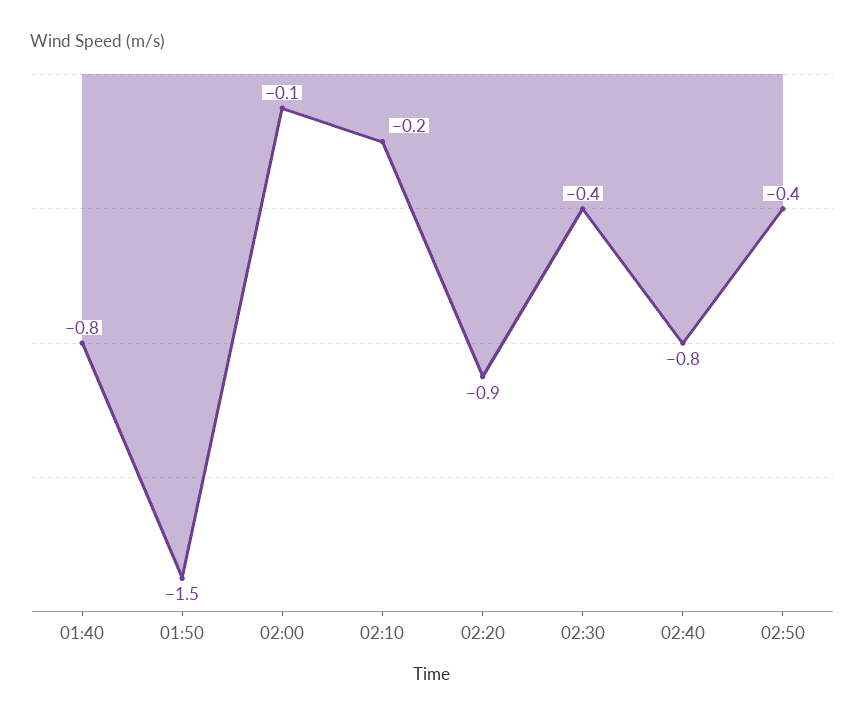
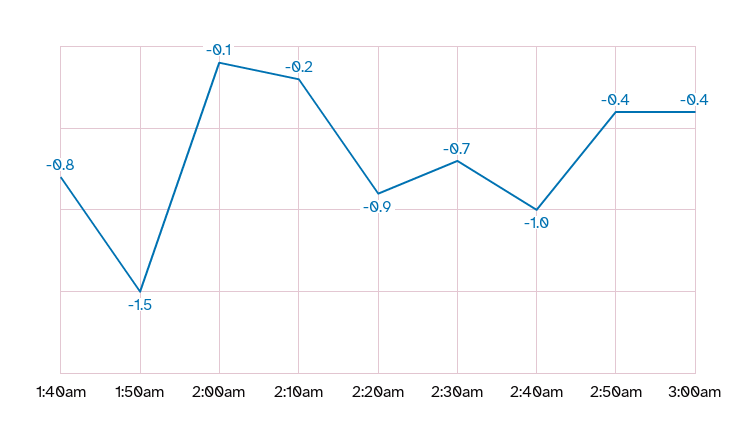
02:30: -0.4 -> -0.7
02:40: -0.8 -> -1
3:00am: none -> -0.4

